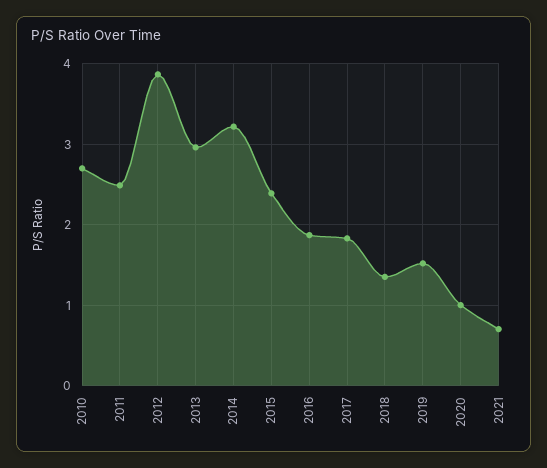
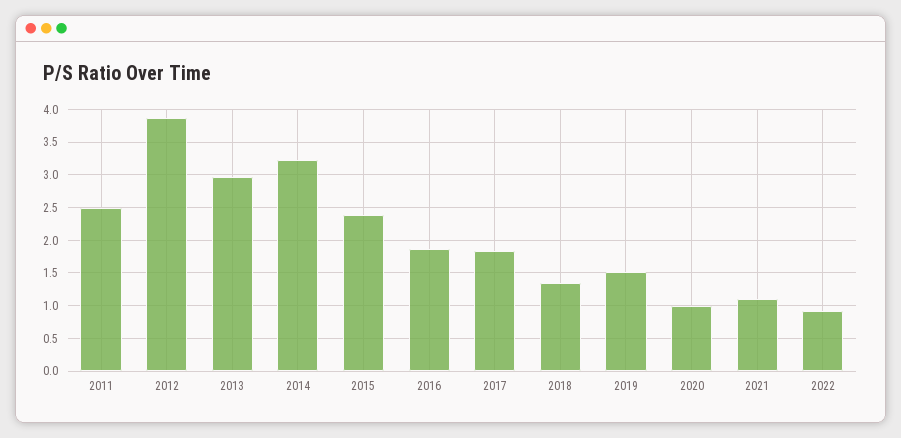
2010: 2.7 -> none
2021: 0.7 -> 1.1
2022: none -> 0.9

